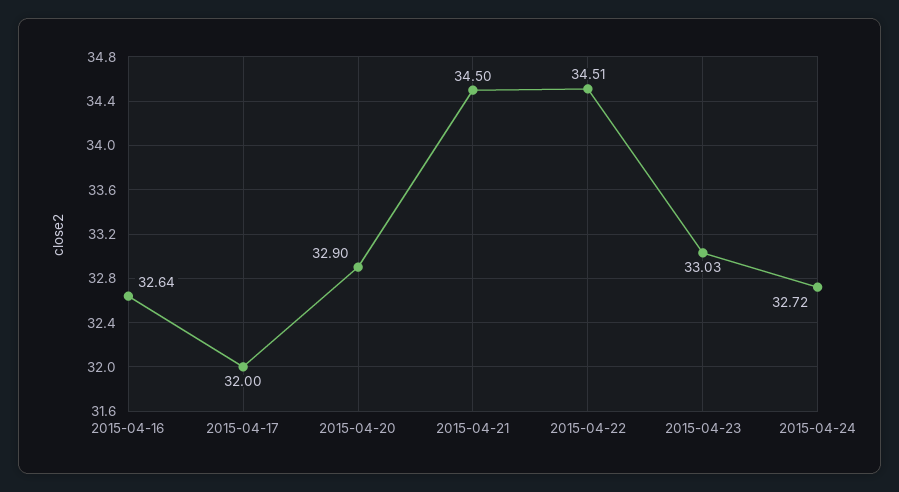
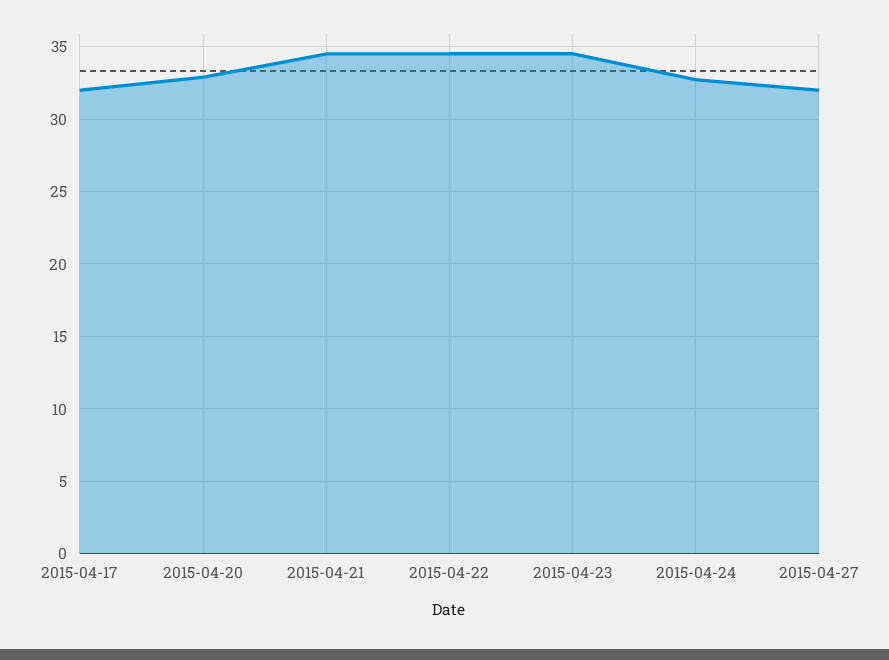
2015-04-16: 32.64 -> none
2015-04-23: 33.03 -> 34.5
2015-04-27: none -> 32

